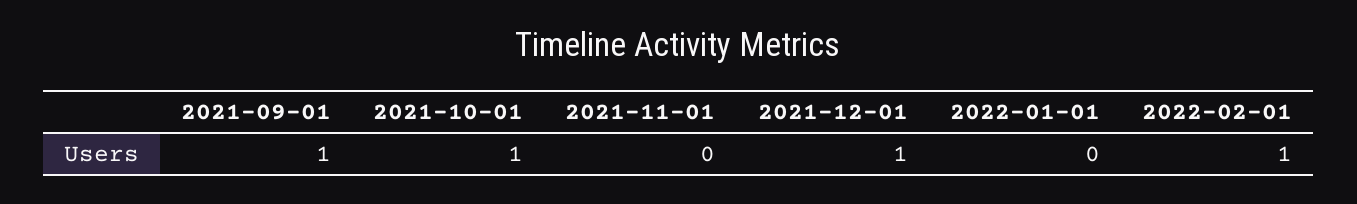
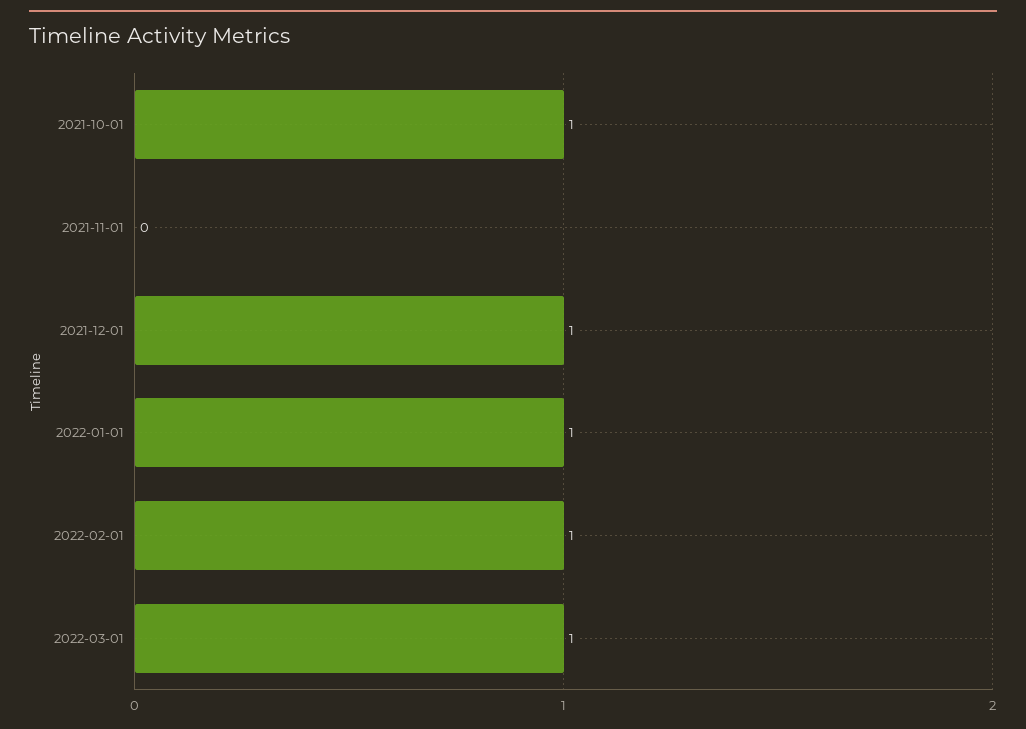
2021-09-01: 1 -> none
2022-01-01: 0 -> 1
2022-03-01: none -> 1

